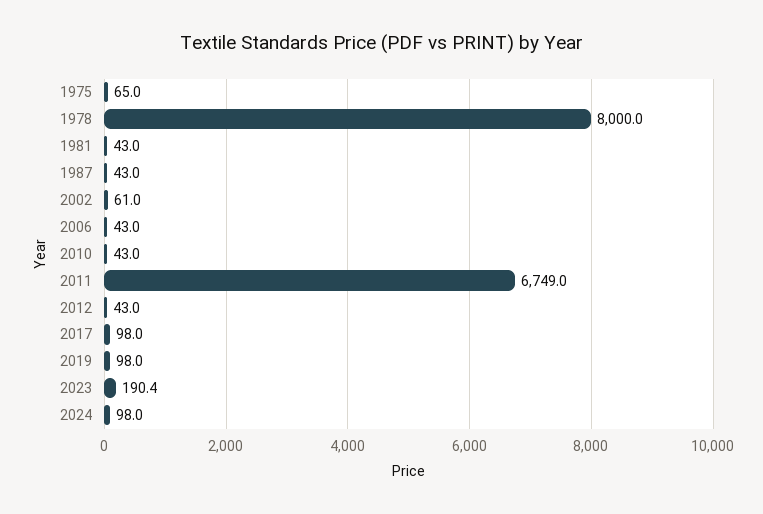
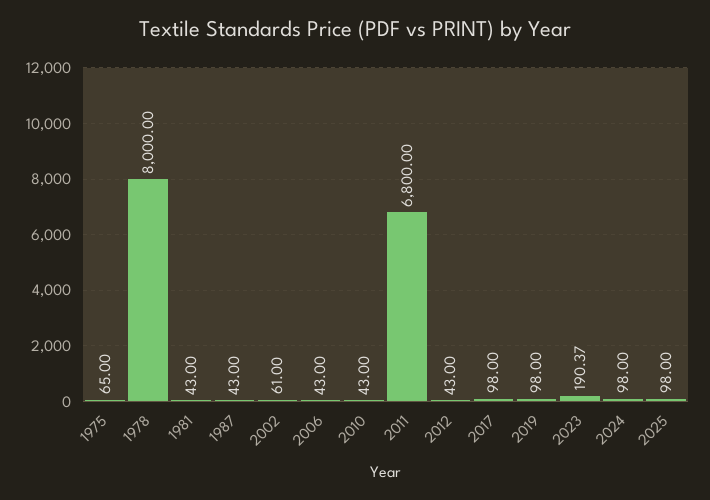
2011: 6749 -> 6800
2025: none -> 98

